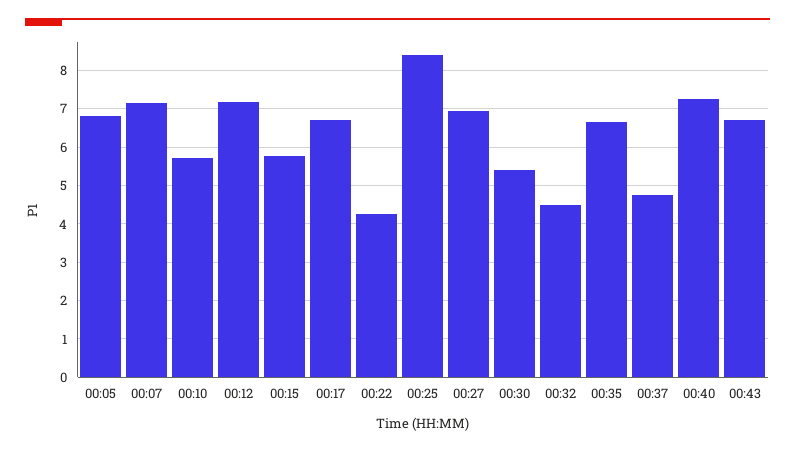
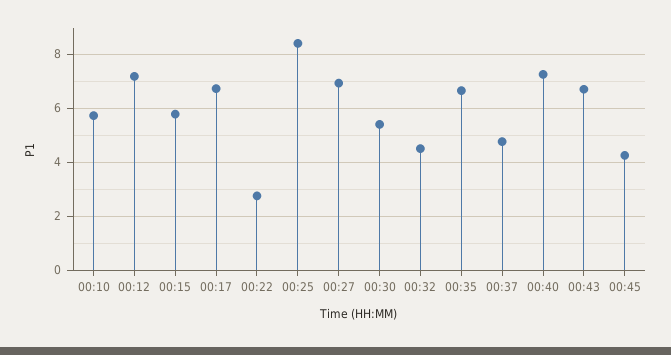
00:05: 6.8 -> none
00:07: 7.2 -> none
00:22: 4.2 -> 2.75
00:45: none -> 4.25

